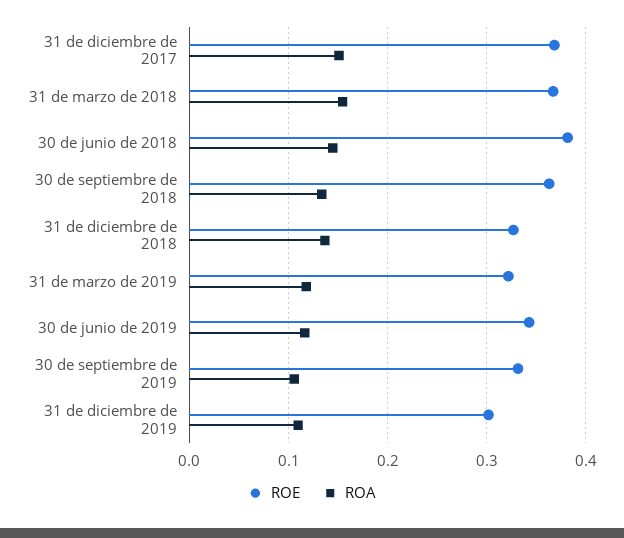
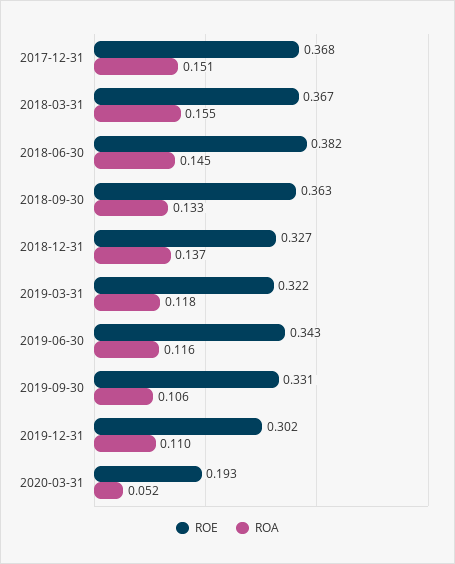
ROE, 2020-03-31: none -> 0.193
ROA, 2020-03-31: none -> 0.052

